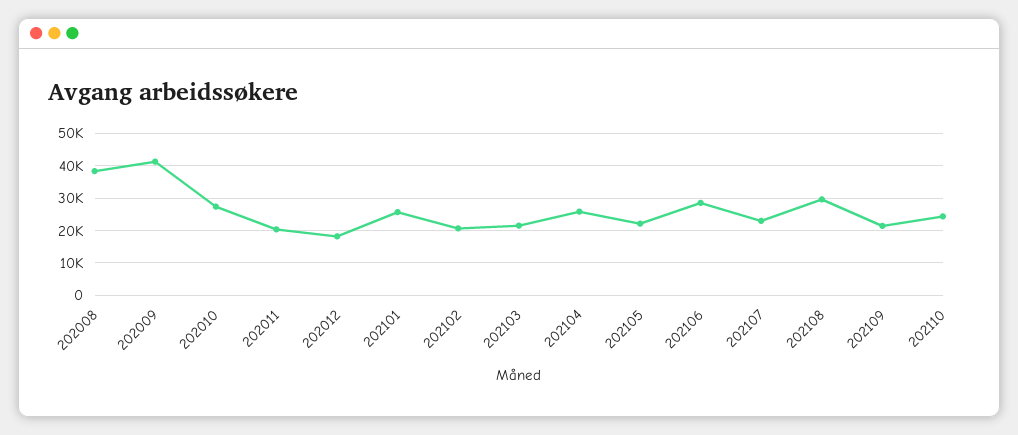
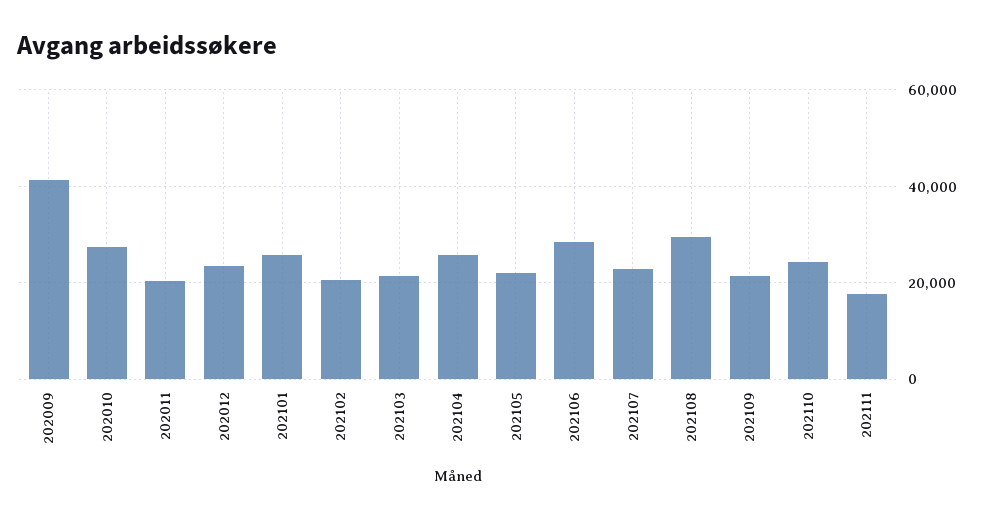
202008: 38000 -> none
202012: 18000 -> 24000
202111: none -> 18000

